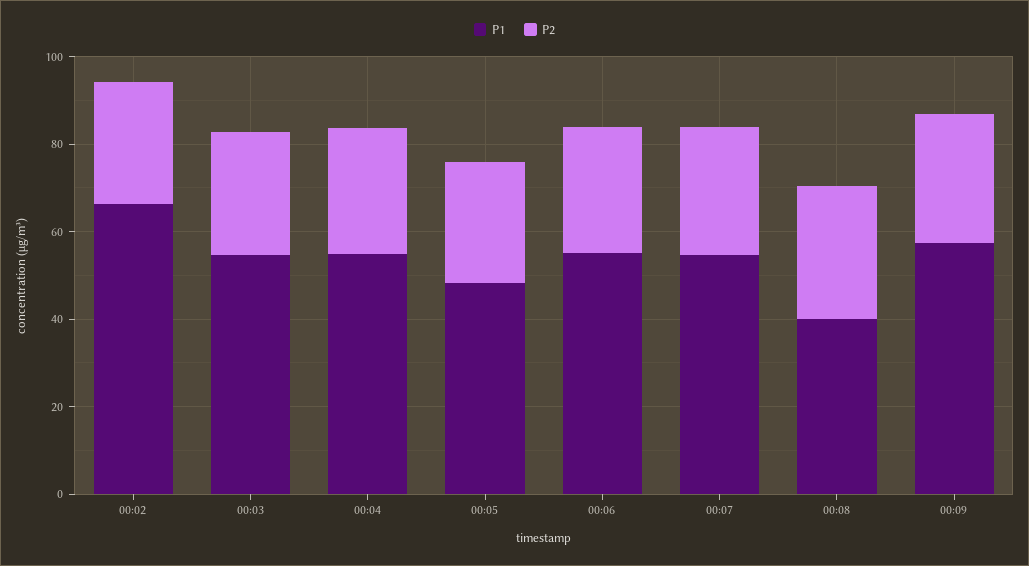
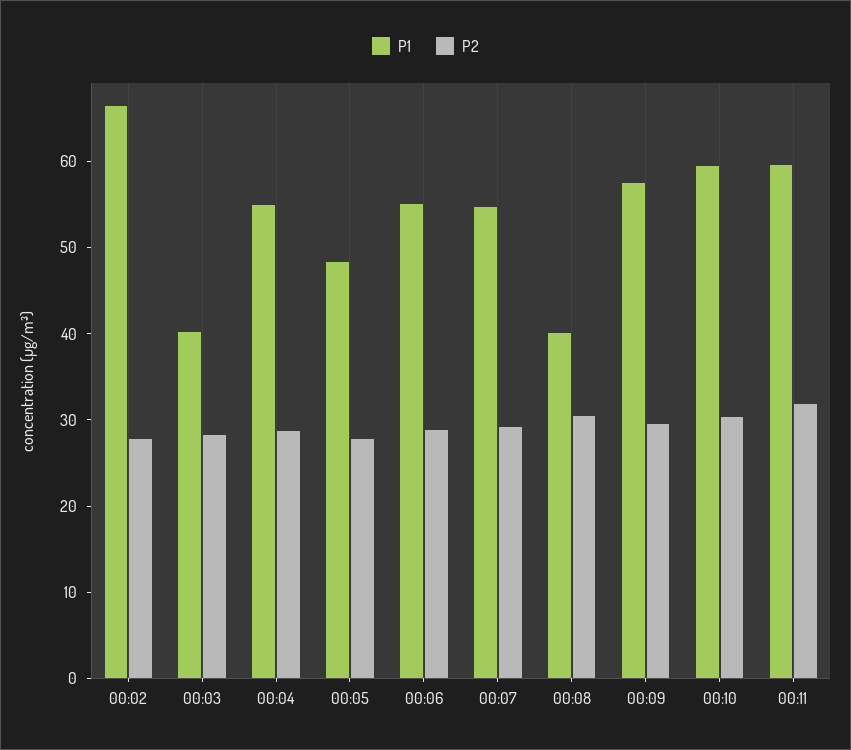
P1, 00:03: 55 -> 40
P1, 00:10: none -> 60
P2, 00:10: none -> 30
P1, 00:11: none -> 60
P2, 00:11: none -> 32

